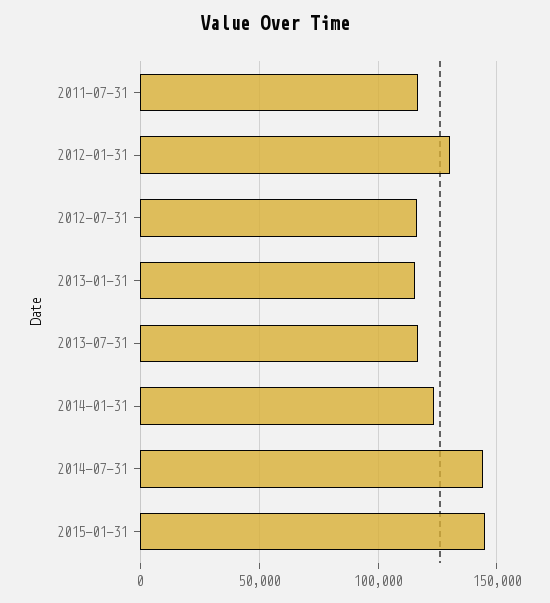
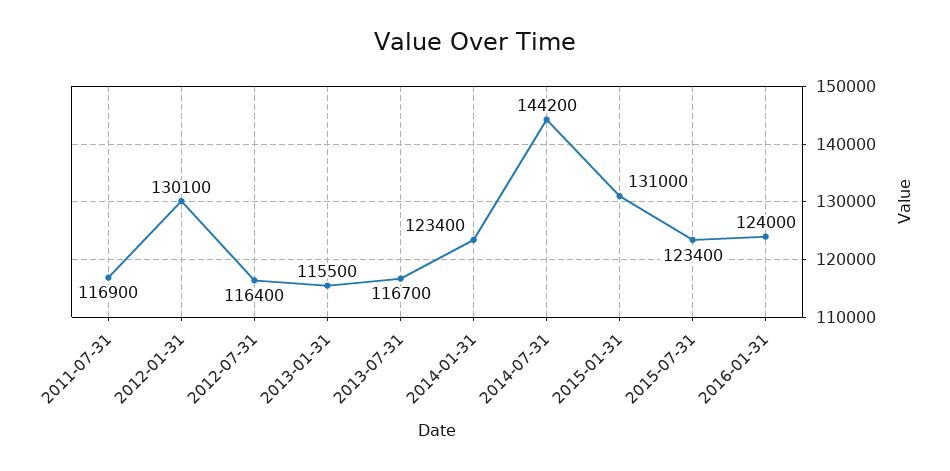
2015-01-31: 145000 -> 131000
2015-07-31: none -> 123400
2016-01-31: none -> 124000

